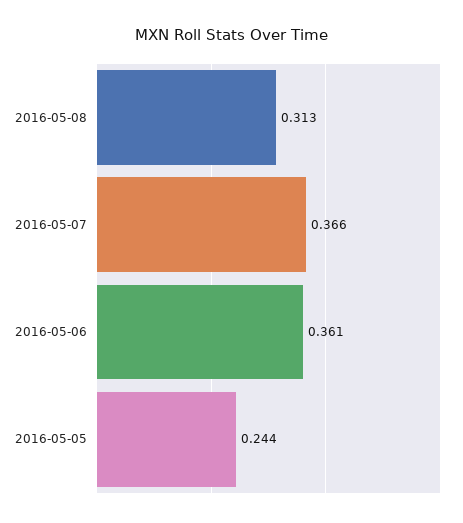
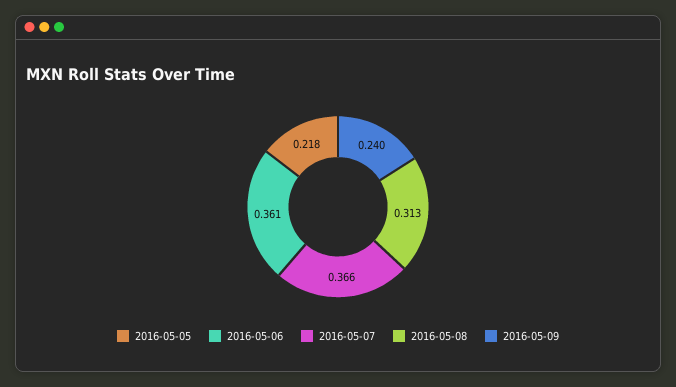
2016-05-05: 0.244 -> 0.218
2016-05-09: none -> 0.24

